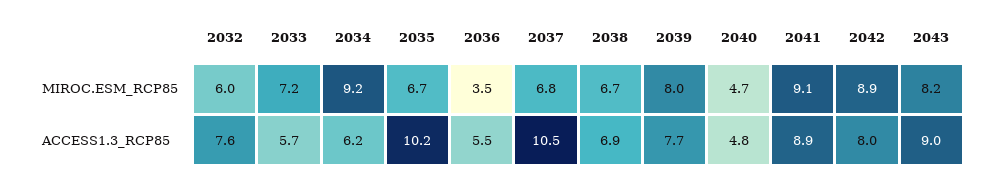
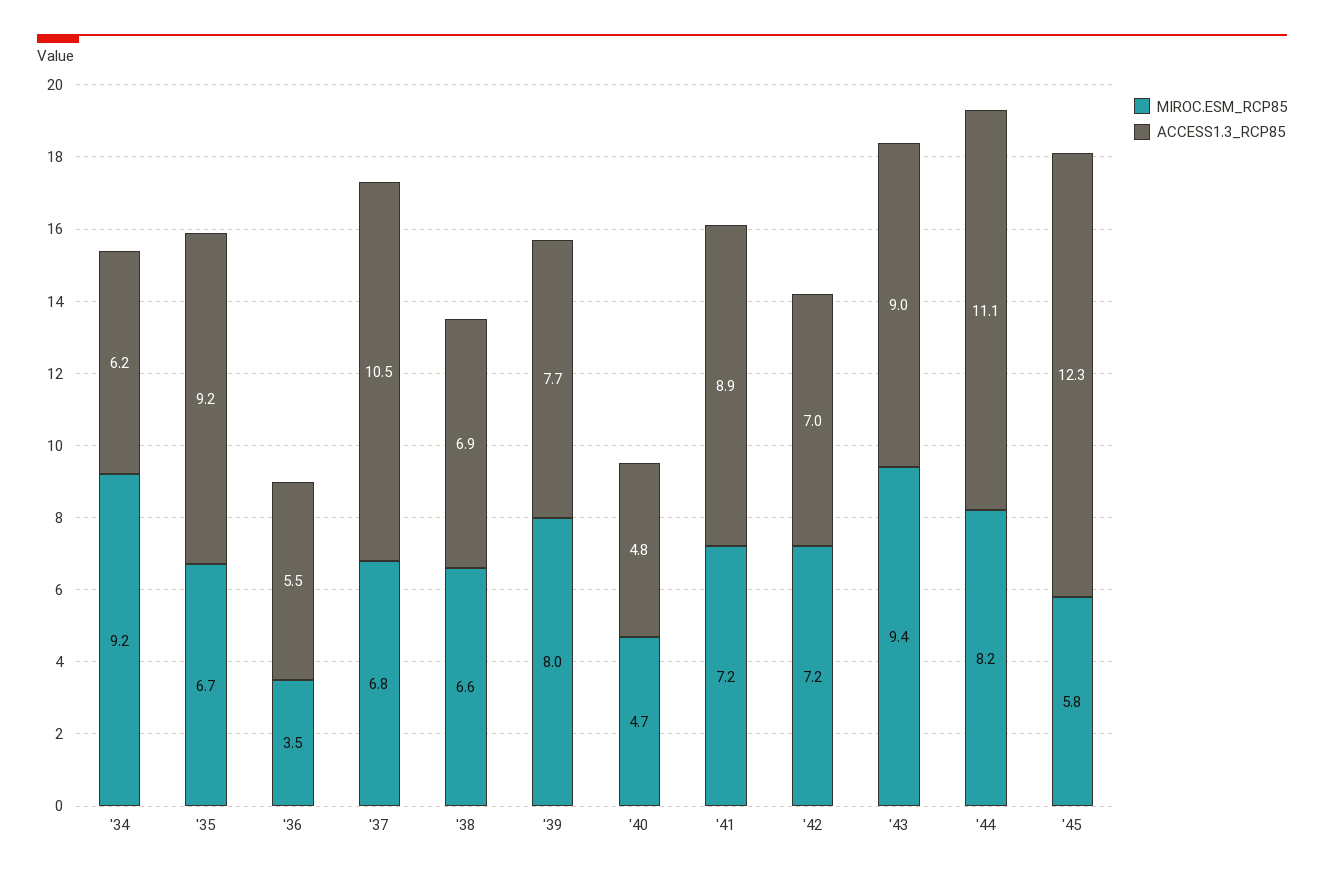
MIROC.ESM_RCP85, 2032: 6 -> none
MIROC.ESM_RCP85, 2033: 7.2 -> none
MIROC.ESM_RCP85, 2038: 6.7 -> 6.6
MIROC.ESM_RCP85, 2041: 9.1 -> 7.2
MIROC.ESM_RCP85, 2042: 8.9 -> 7.2
MIROC.ESM_RCP85, 2043: 8.2 -> 9.4
ACCESS1.3_RCP85, 2032: 7.6 -> none
ACCESS1.3_RCP85, 2033: 5.7 -> none
ACCESS1.3_RCP85, 2035: 10.2 -> 9.2
ACCESS1.3_RCP85, 2042: 8 -> 7
MIROC.ESM_RCP85, '44: none -> 8.2
ACCESS1.3_RCP85, '44: none -> 11.1
MIROC.ESM_RCP85, '45: none -> 5.8
ACCESS1.3_RCP85, '45: none -> 12.3

